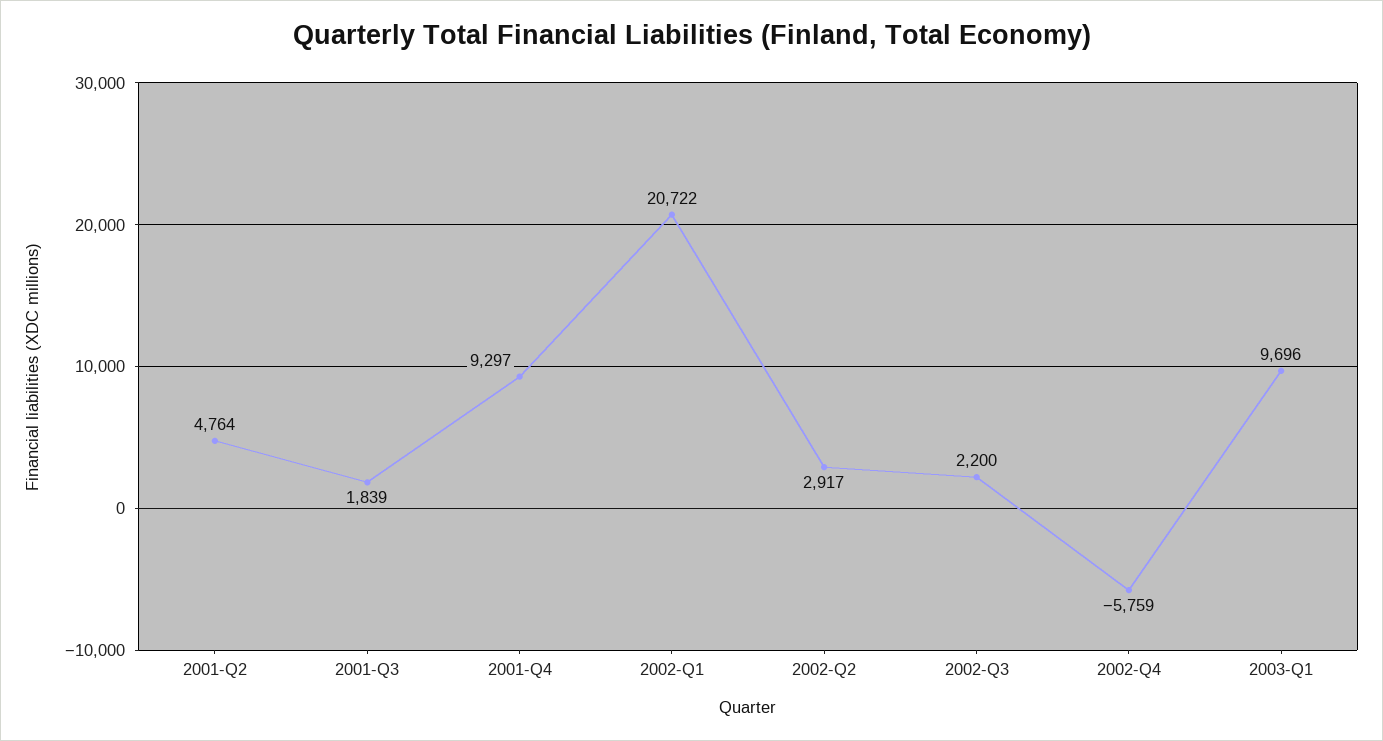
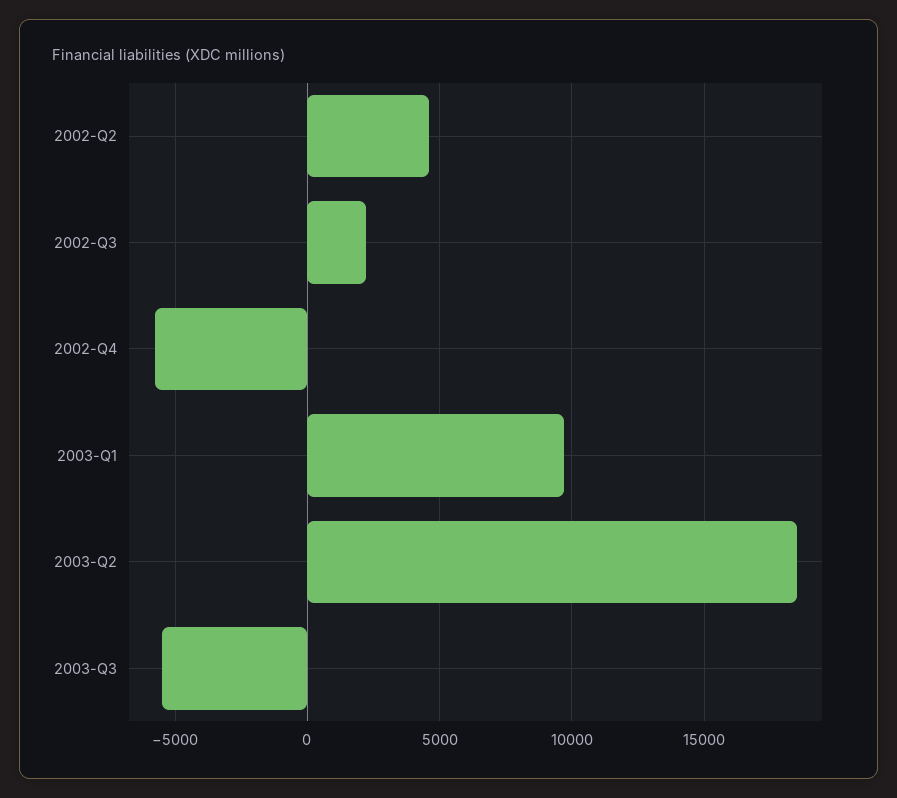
2001-Q2: 4764 -> none
2001-Q3: 1839 -> none
2001-Q4: 9297 -> none
2002-Q1: 20722 -> none
2002-Q2: 2917 -> 4500
2003-Q2: none -> 18500
2003-Q3: none -> -5500

